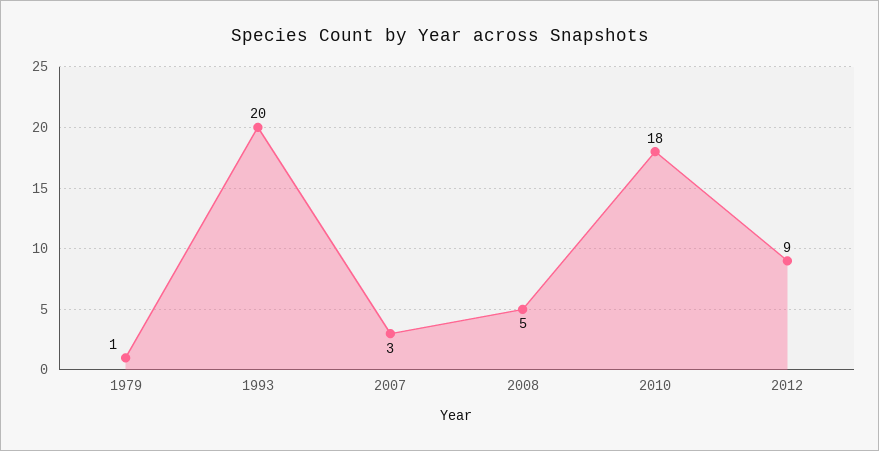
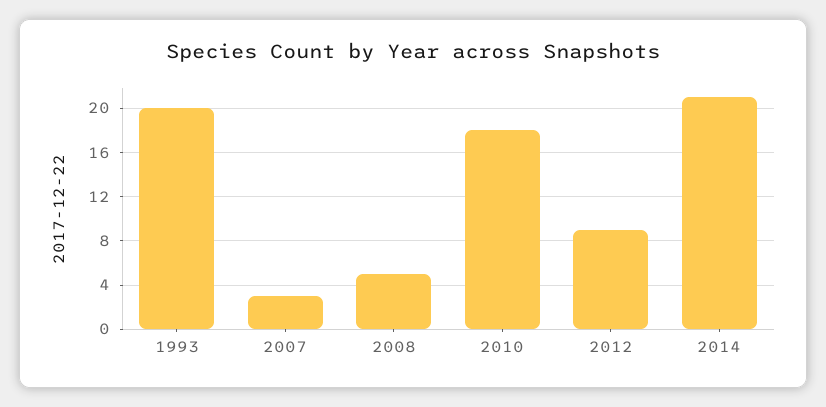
1979: 1 -> none
2014: none -> 21

